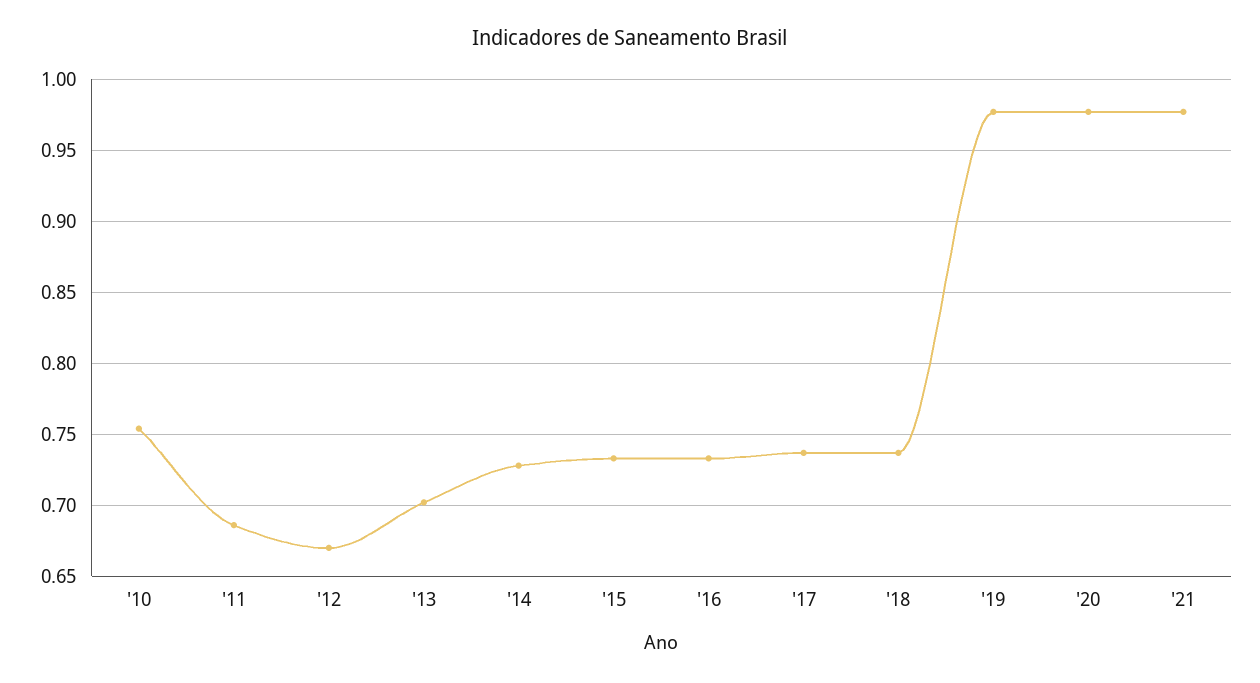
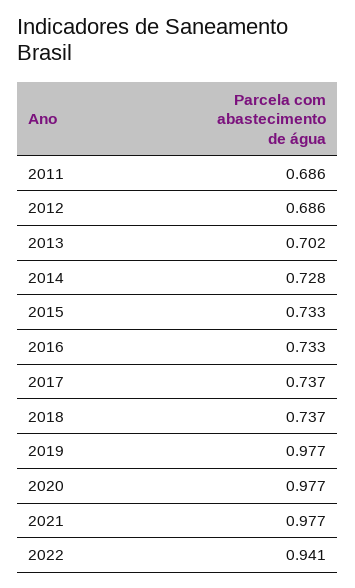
'10: 0.755 -> none
'12: 0.67 -> 0.686
2022: none -> 0.941

